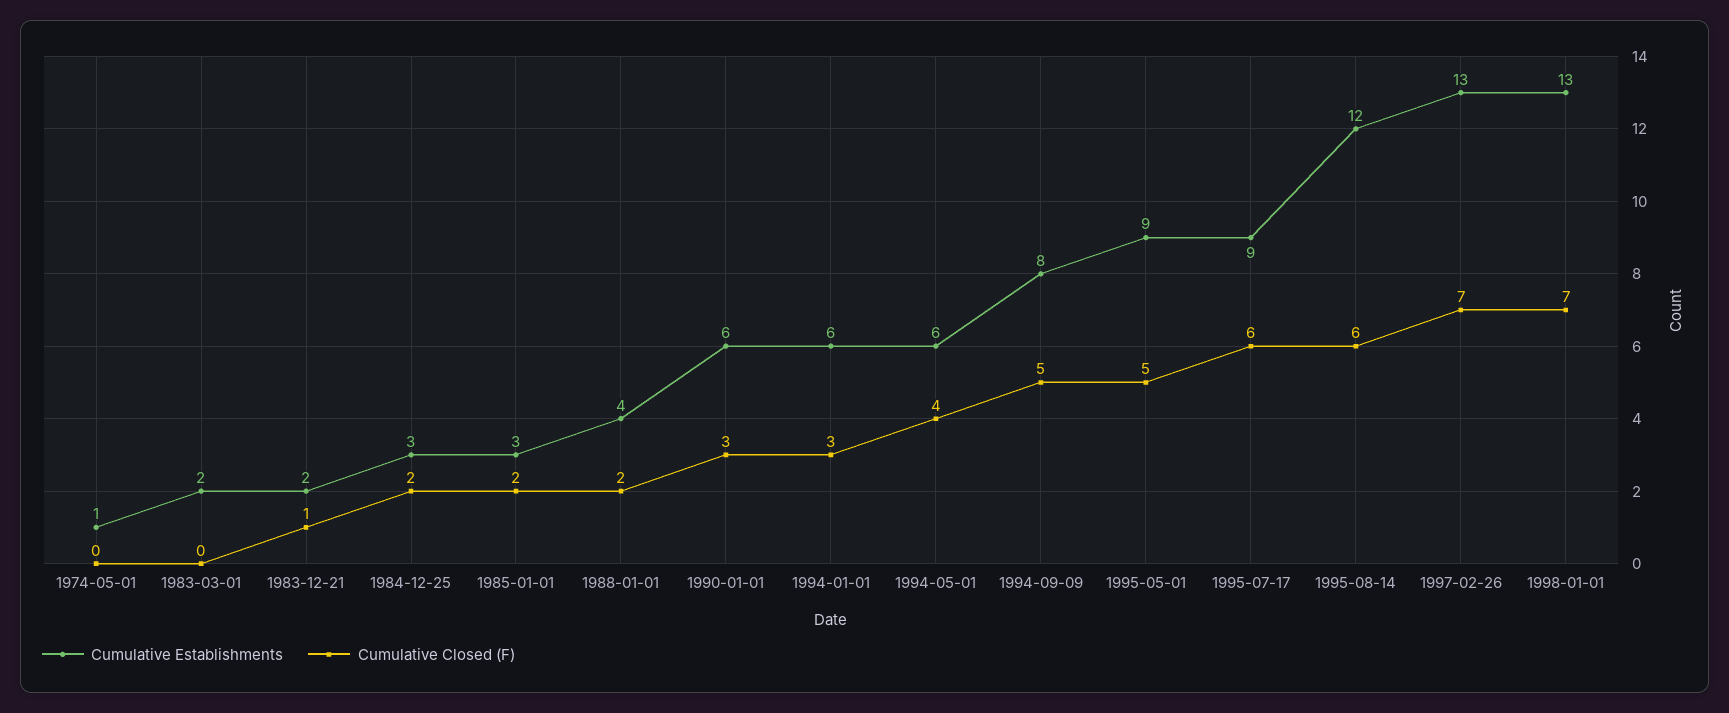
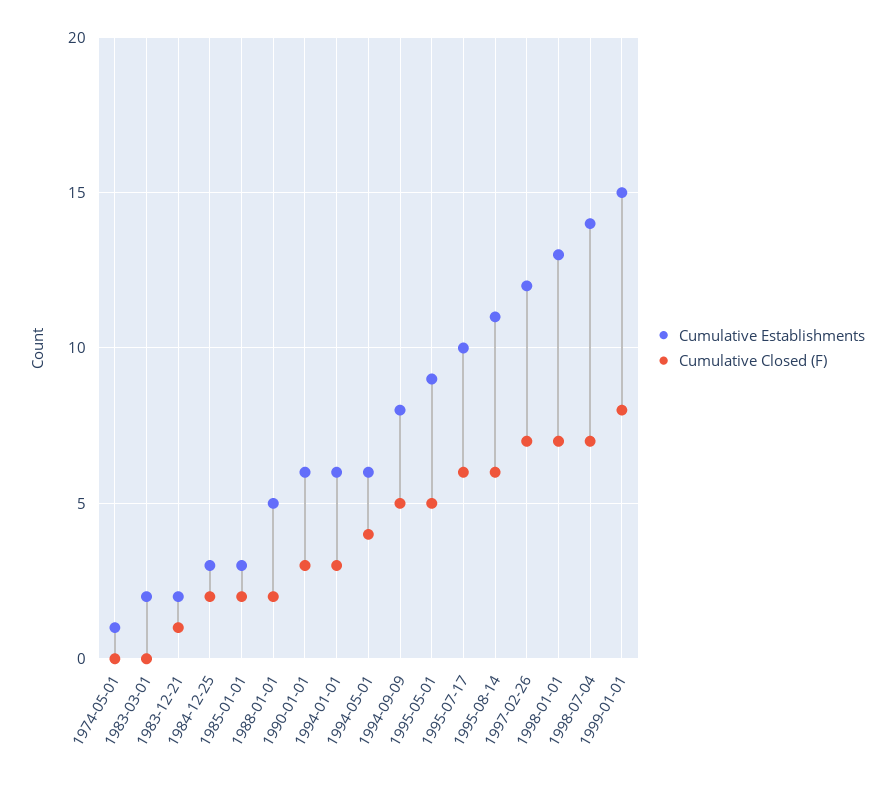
Cumulative Establishments, 1988-01-01: 4 -> 5
Cumulative Establishments, 1995-07-17: 9 -> 10
Cumulative Establishments, 1995-08-14: 12 -> 11
Cumulative Establishments, 1997-02-26: 13 -> 12
Cumulative Establishments, 1998-07-04: none -> 14
Cumulative Closed (F), 1998-07-04: none -> 7
Cumulative Establishments, 1999-01-01: none -> 15
Cumulative Closed (F), 1999-01-01: none -> 8

